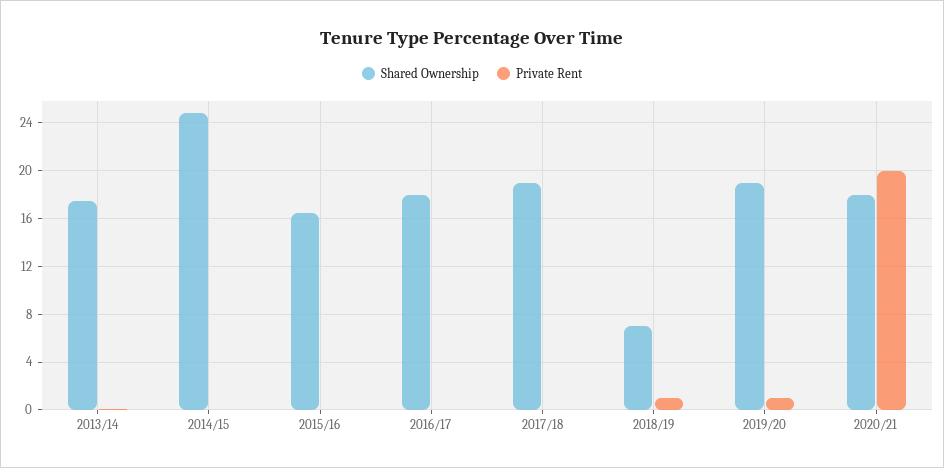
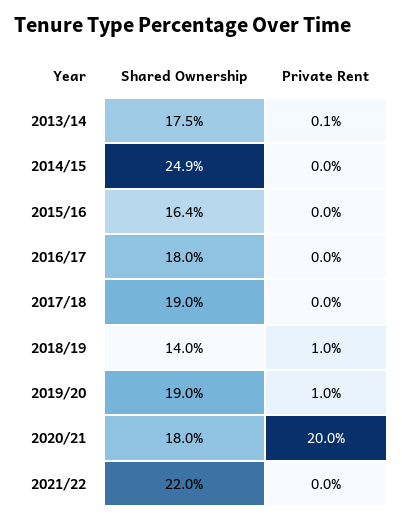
Shared Ownership, 2018/19: 7 -> 14
Shared Ownership, 2021/22: none -> 22
Private Rent, 2021/22: none -> 0

